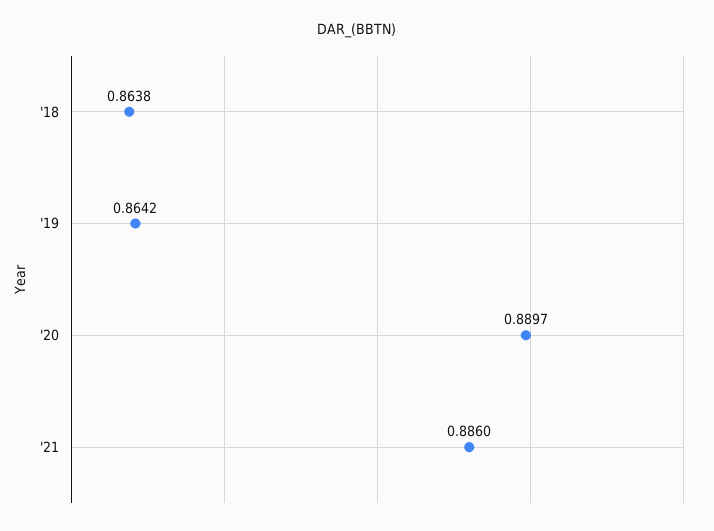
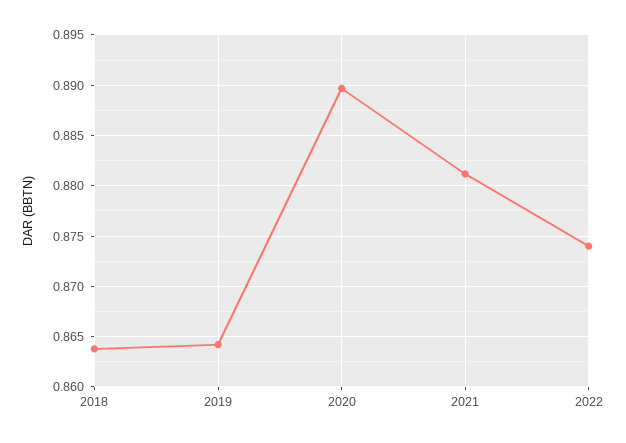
'21: 0.886 -> 0.881
2022: none -> 0.874

